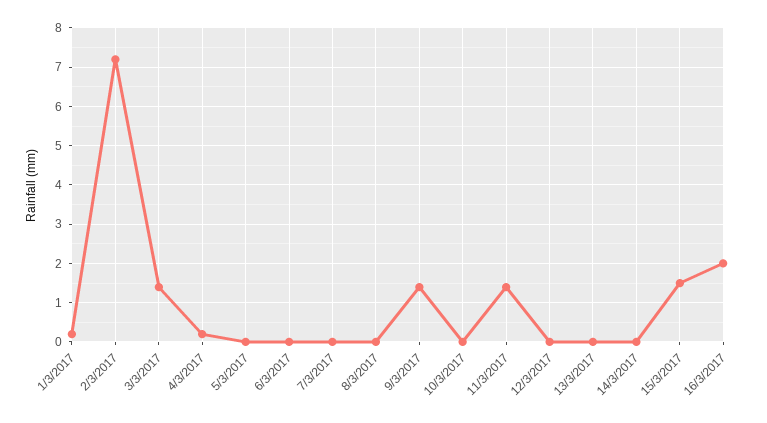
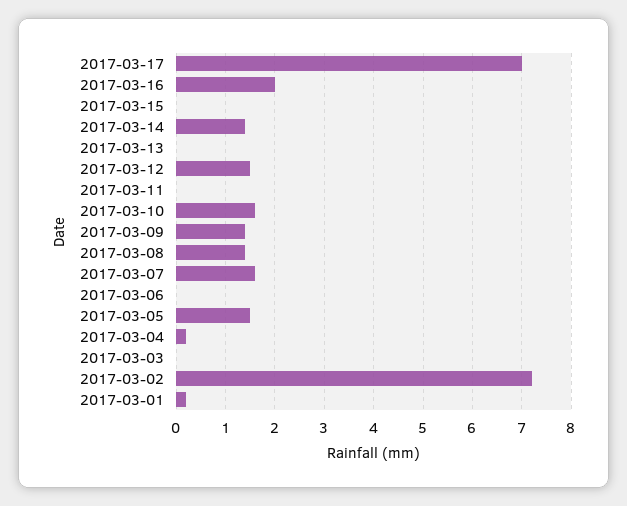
3/3/2017: 1.5 -> 0
5/3/2017: 0 -> 1.5
7/3/2017: 0 -> 1.5
8/3/2017: 0 -> 1.5
10/3/2017: 0 -> 1.5
11/3/2017: 1.5 -> 0
12/3/2017: 0 -> 1.5
14/3/2017: 0 -> 1.5
15/3/2017: 1.5 -> 0
2017-03-17: none -> 7

